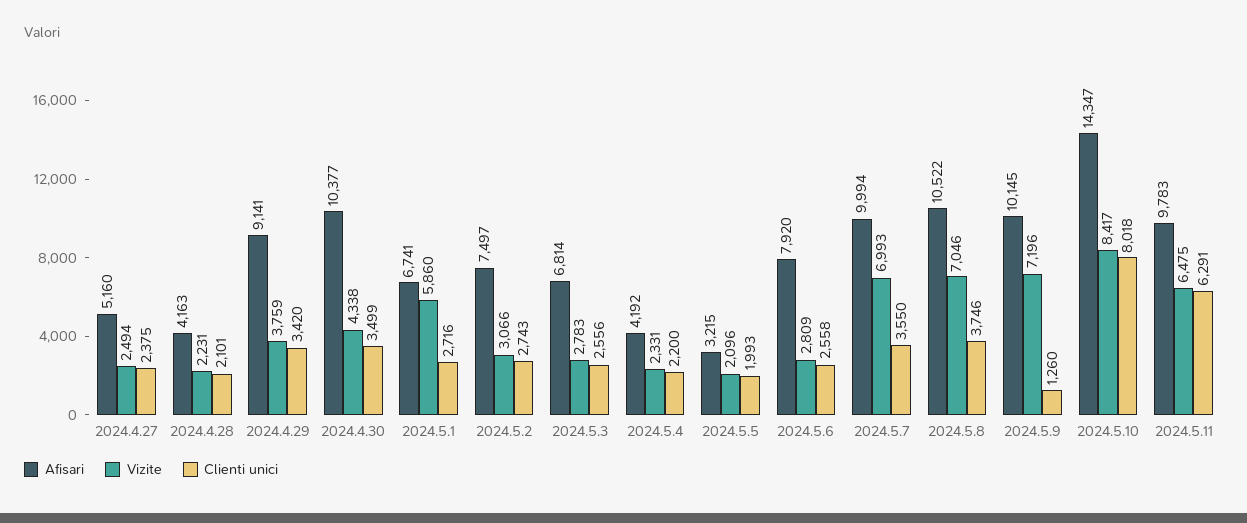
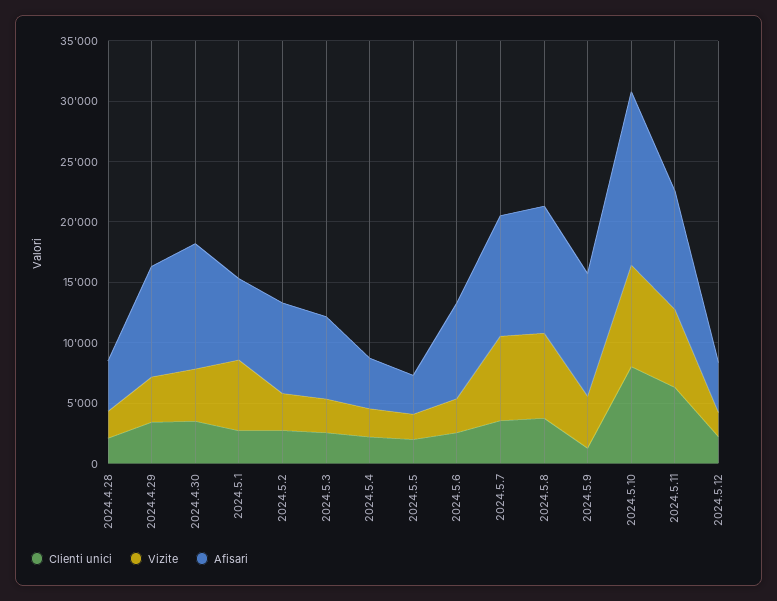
Afisari, 2024.4.27: 5160 -> none
Vizite, 2024.4.27: 2494 -> none
Clienti unici, 2024.4.27: 2375 -> none
Vizite, 2024.5.9: 7196 -> 4000
Clienti unici, 2024.5.12: none -> 2000
Vizite, 2024.5.12: none -> 2000
Afisari, 2024.5.12: none -> 4000

